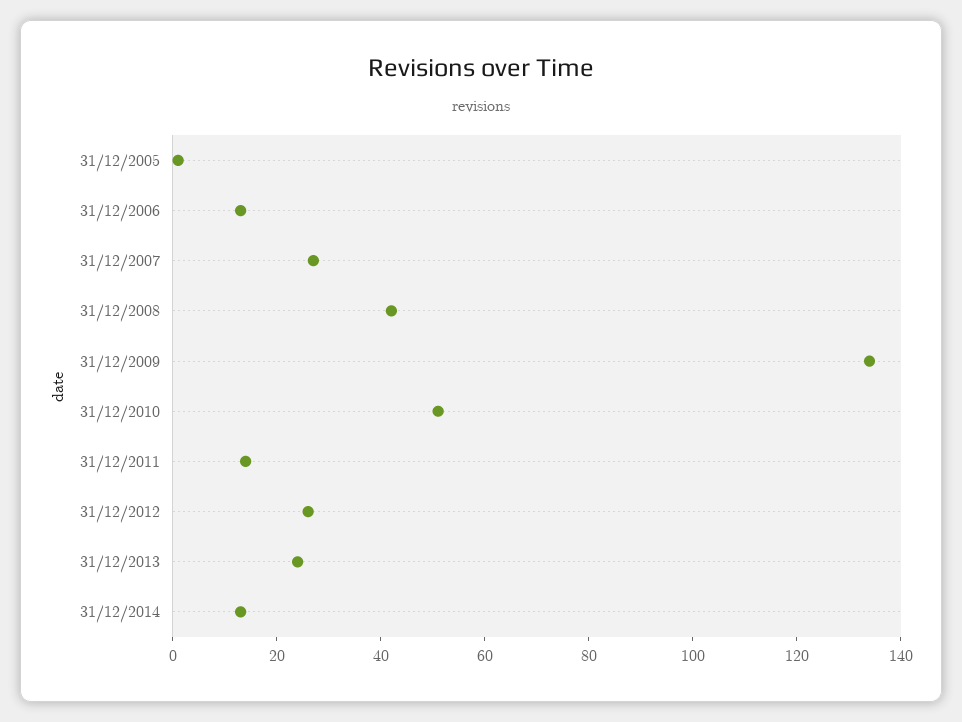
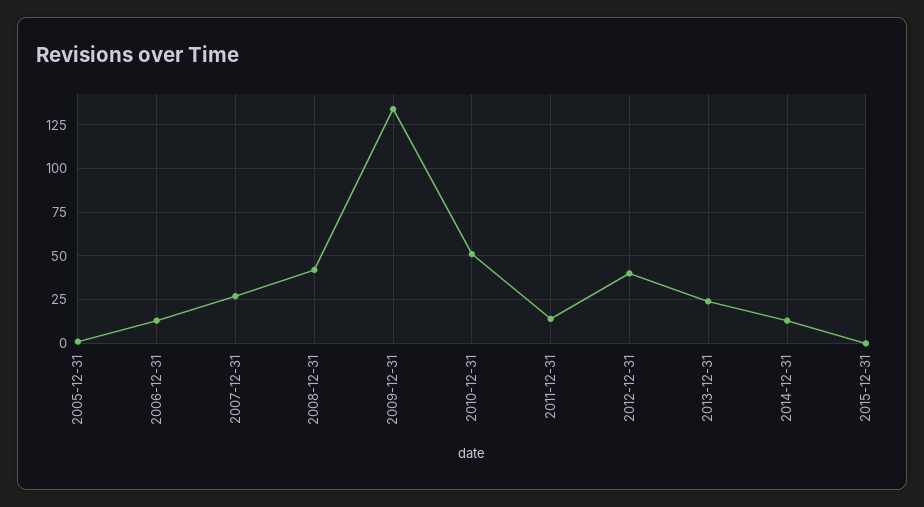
31/12/2012: 25 -> 40
2015-12-31: none -> 0

